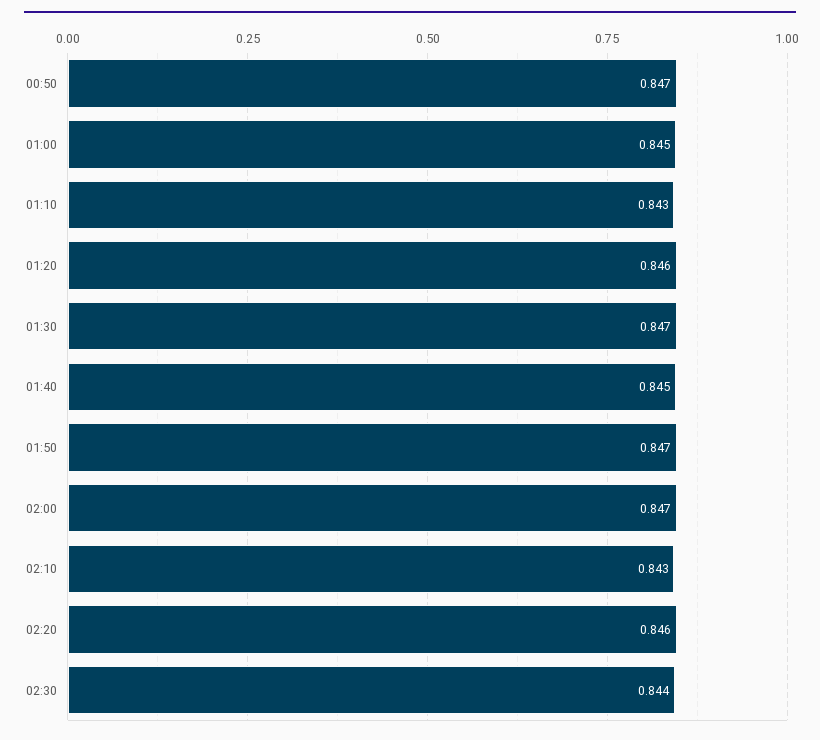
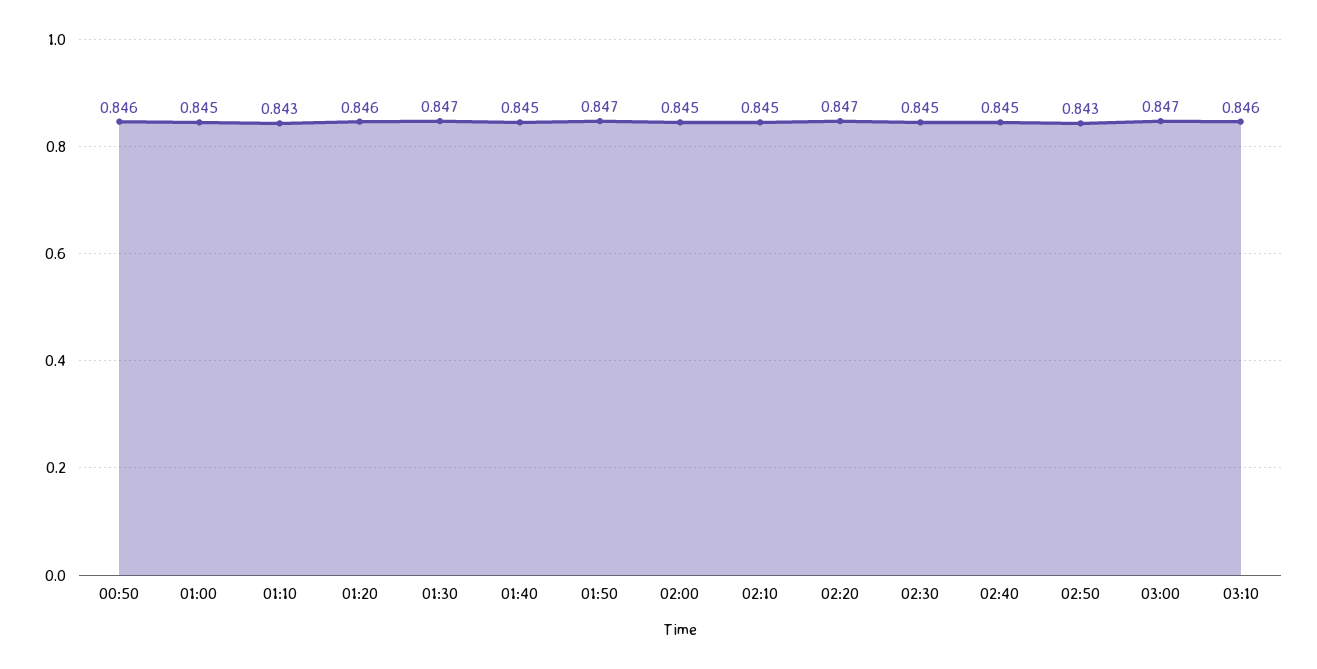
00:50: 0.847 -> 0.846
02:00: 0.847 -> 0.845
02:10: 0.843 -> 0.845
02:20: 0.846 -> 0.847
02:30: 0.844 -> 0.845
02:40: none -> 0.845
02:50: none -> 0.843
03:00: none -> 0.847
03:10: none -> 0.846

